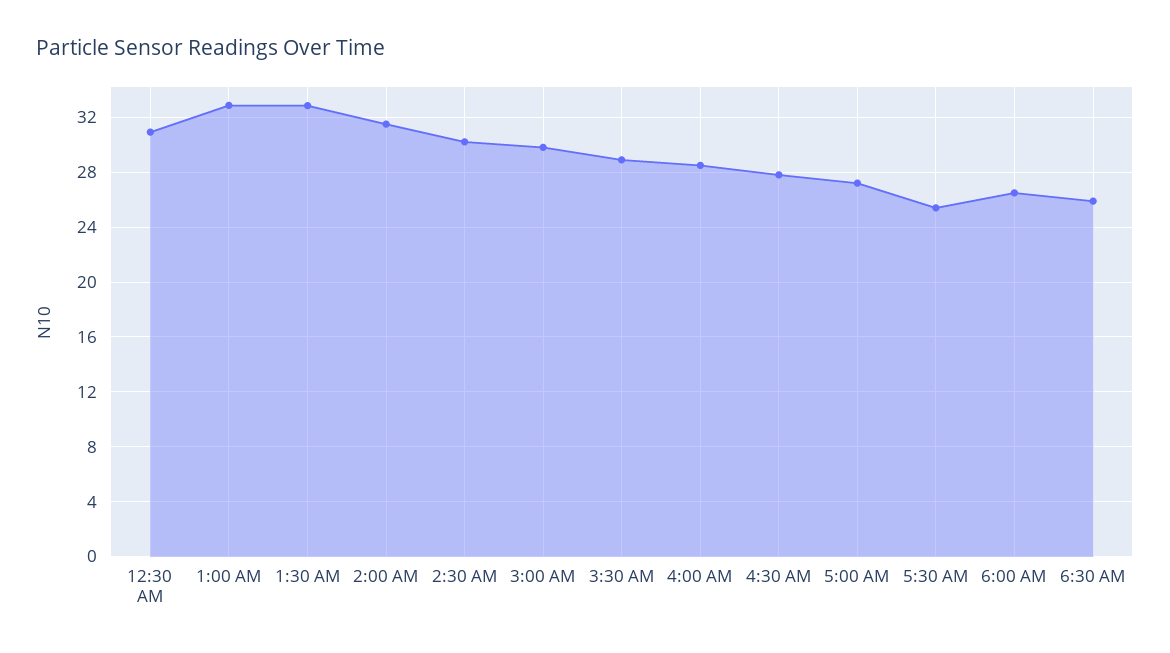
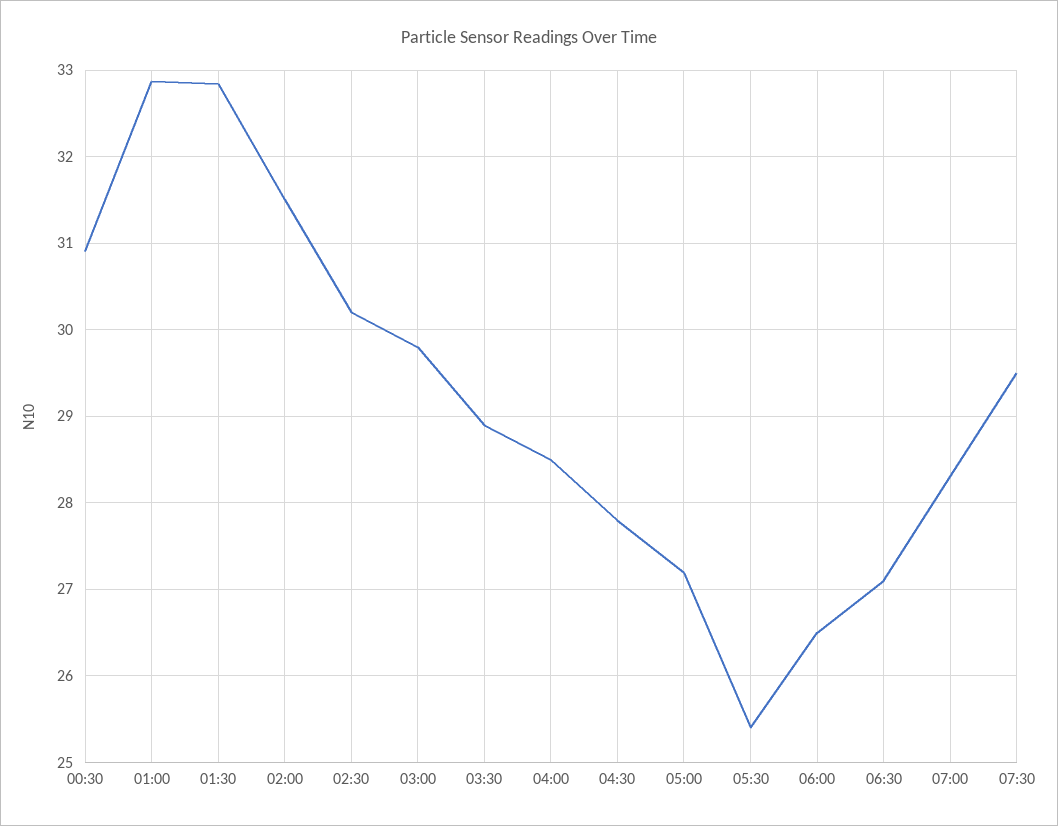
6:30 AM: 26 -> 27.1
07:00: none -> 28.3
07:30: none -> 29.5

